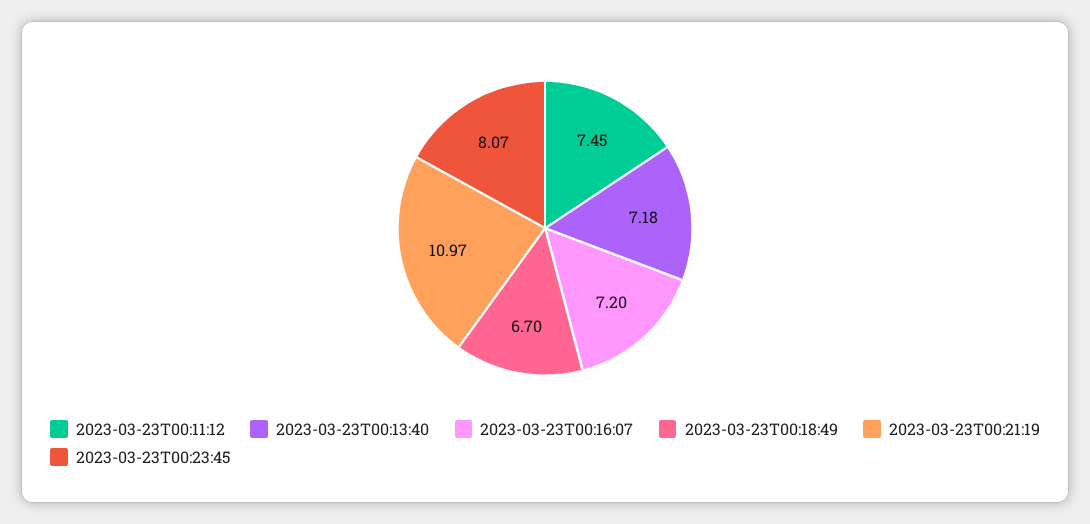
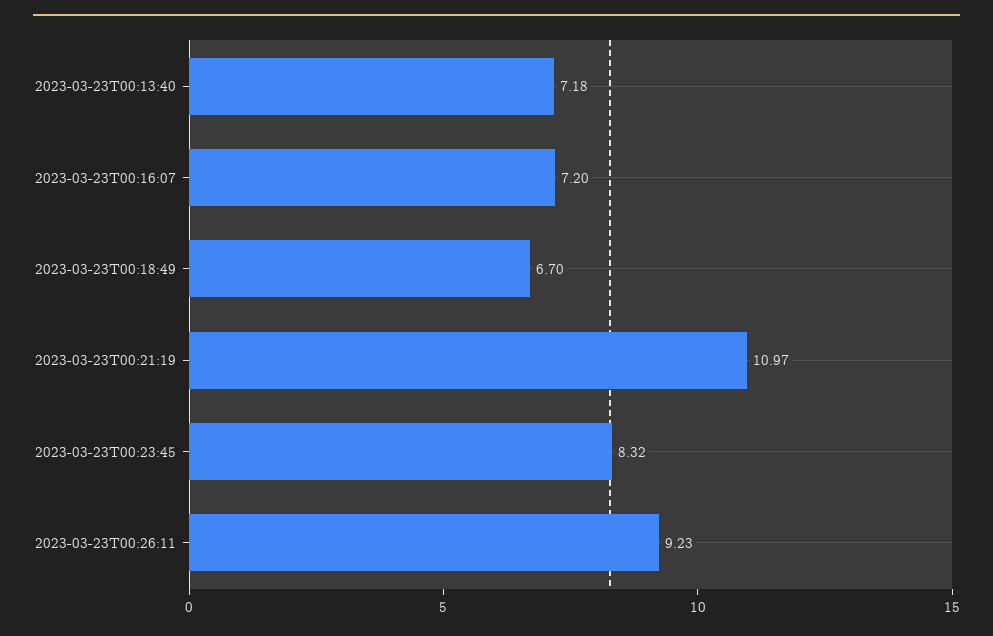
2023-03-23T00:11:12: 7.45 -> none
2023-03-23T00:23:45: 8.07 -> 8.32
2023-03-23T00:26:11: none -> 9.23

